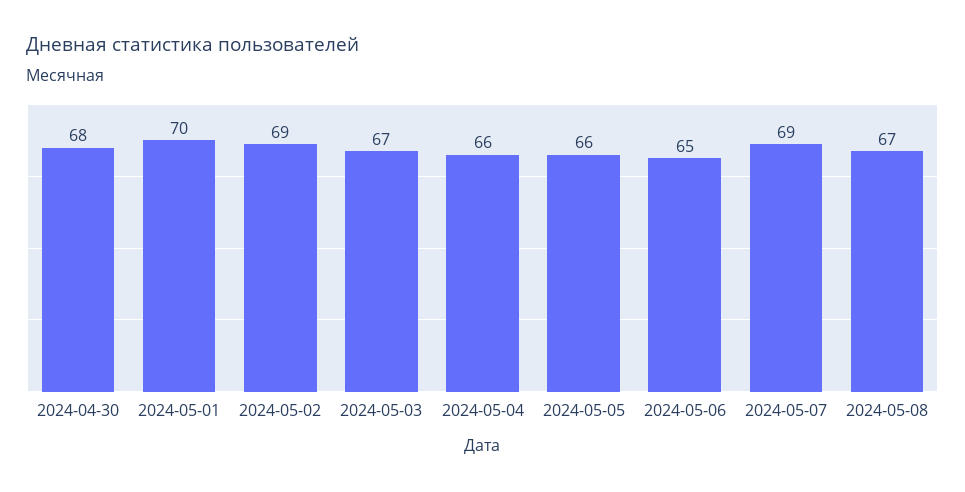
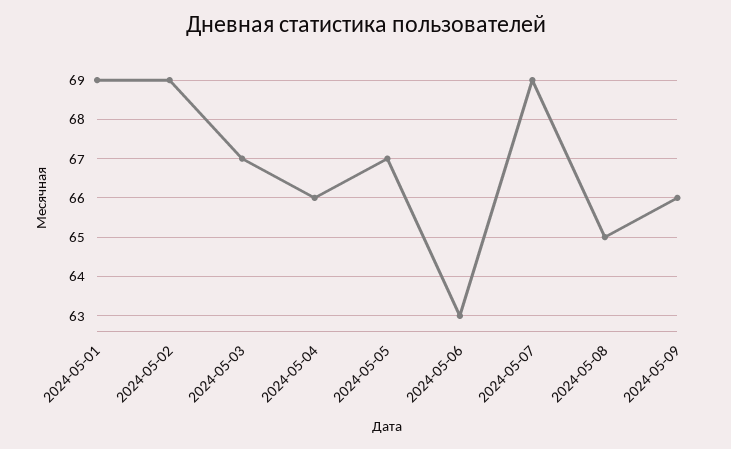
2024-04-30: 68 -> none
2024-05-01: 70 -> 69
2024-05-05: 66 -> 67
2024-05-06: 65 -> 63
2024-05-08: 67 -> 65
2024-05-09: none -> 66

